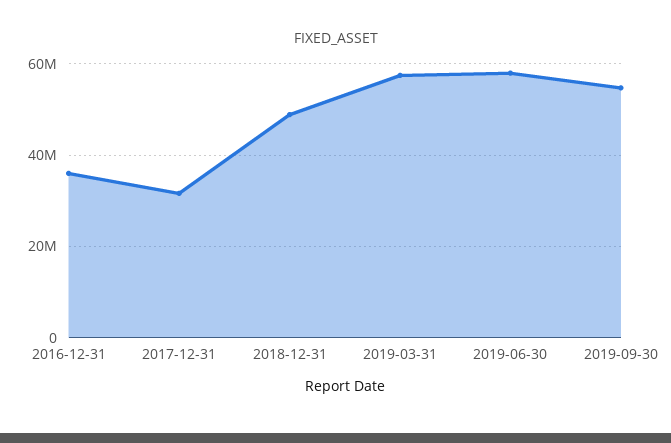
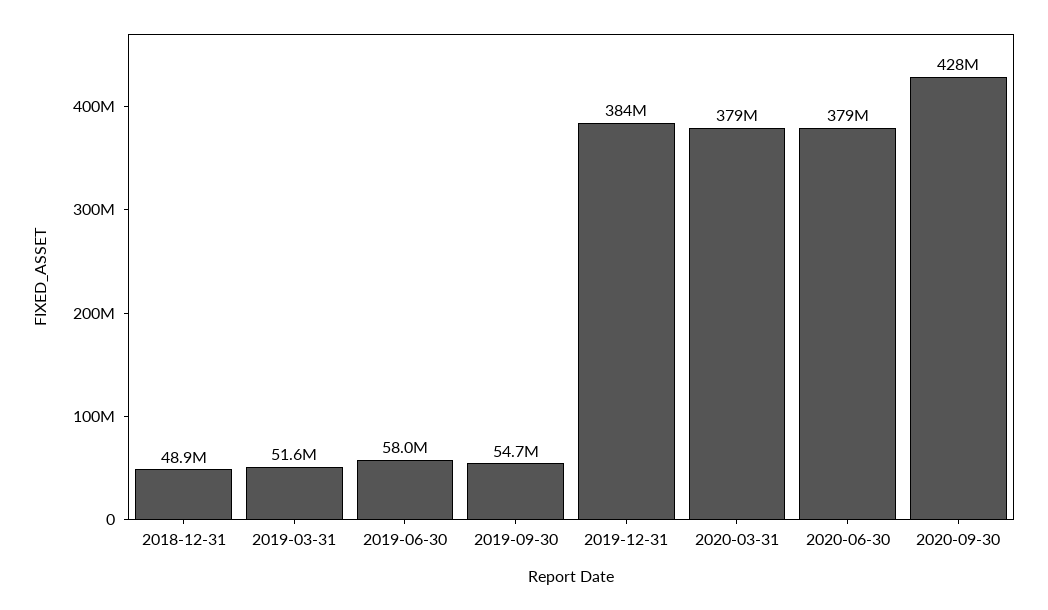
2016-12-31: 36000000 -> none
2017-12-31: 32000000 -> none
2019-03-31: 58000000 -> 51600000
2019-12-31: none -> 384000000
2020-03-31: none -> 379000000
2020-06-30: none -> 379000000
2020-09-30: none -> 428000000

